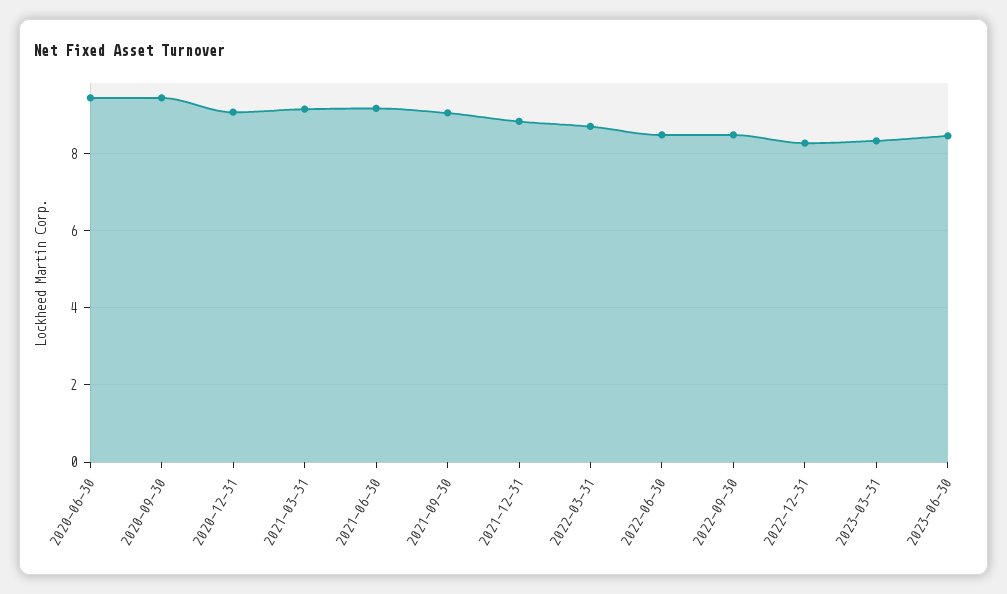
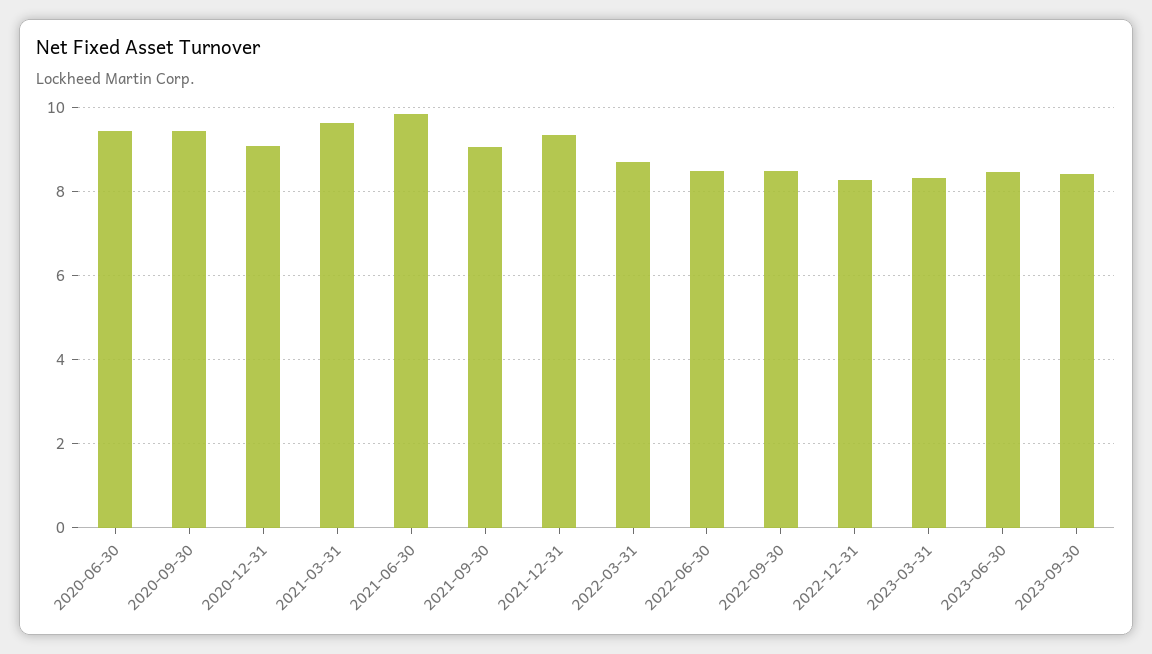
2021-03-31: 9.2 -> 9.6
2021-06-30: 9.2 -> 9.8
2021-12-31: 8.8 -> 9.4
2023-09-30: none -> 8.4

